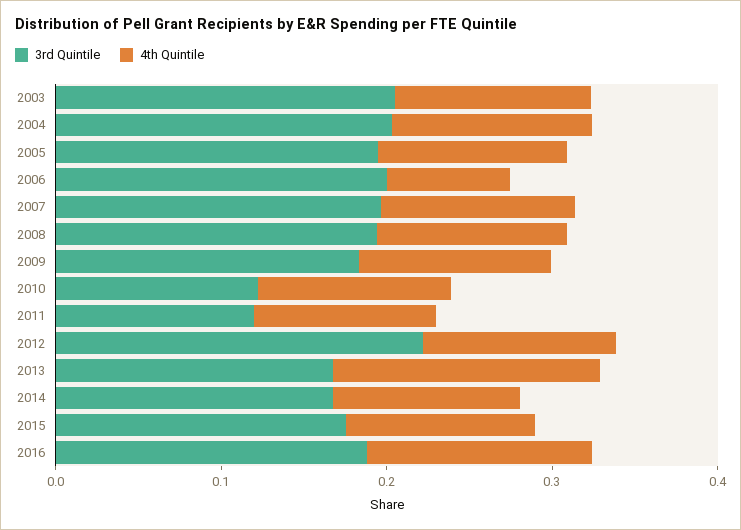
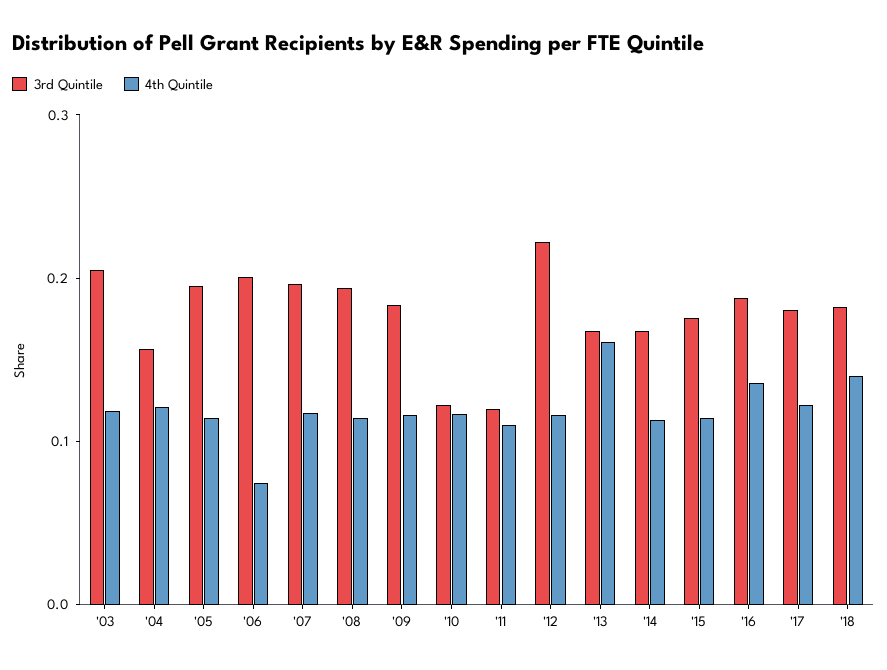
3rd Quintile, 2004: 0.2 -> 0.16
3rd Quintile, '17: none -> 0.18
4th Quintile, '17: none -> 0.12
3rd Quintile, '18: none -> 0.18
4th Quintile, '18: none -> 0.14

